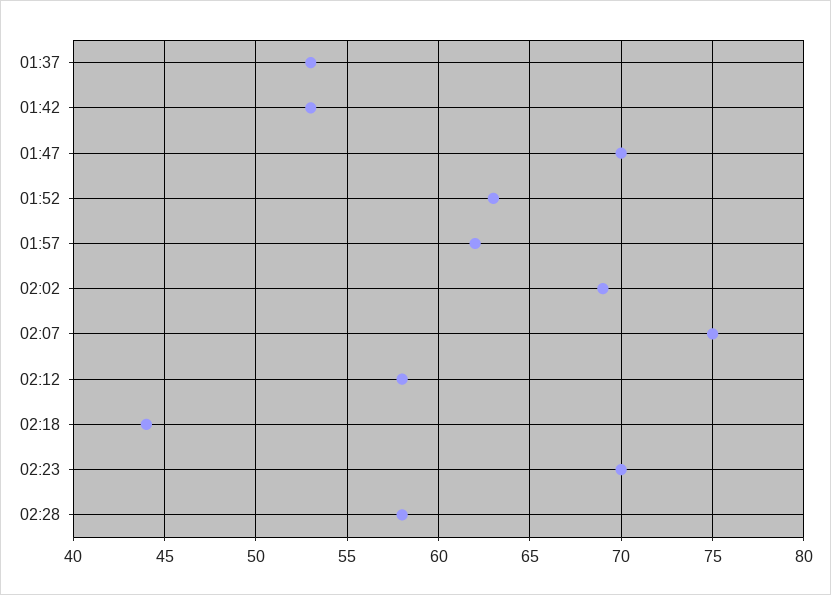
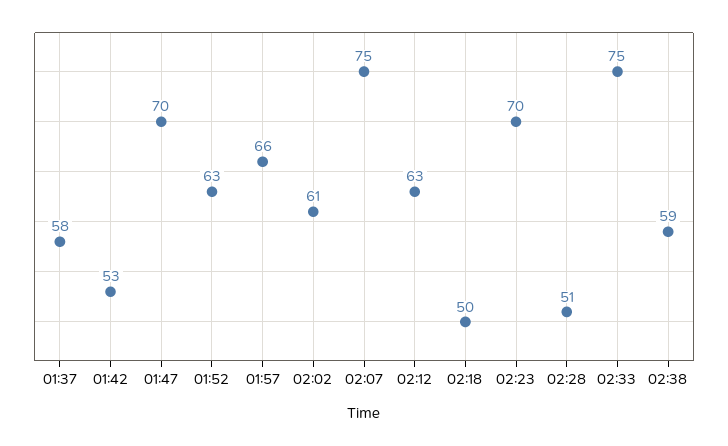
01:37: 53 -> 58
01:57: 62 -> 66
02:02: 69 -> 61
02:12: 58 -> 63
02:18: 44 -> 50
02:28: 58 -> 51
02:33: none -> 75
02:38: none -> 59

